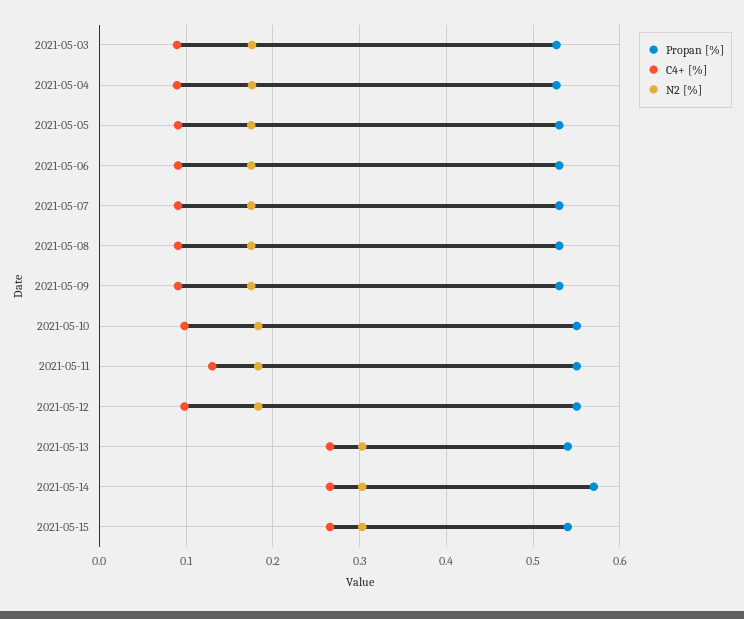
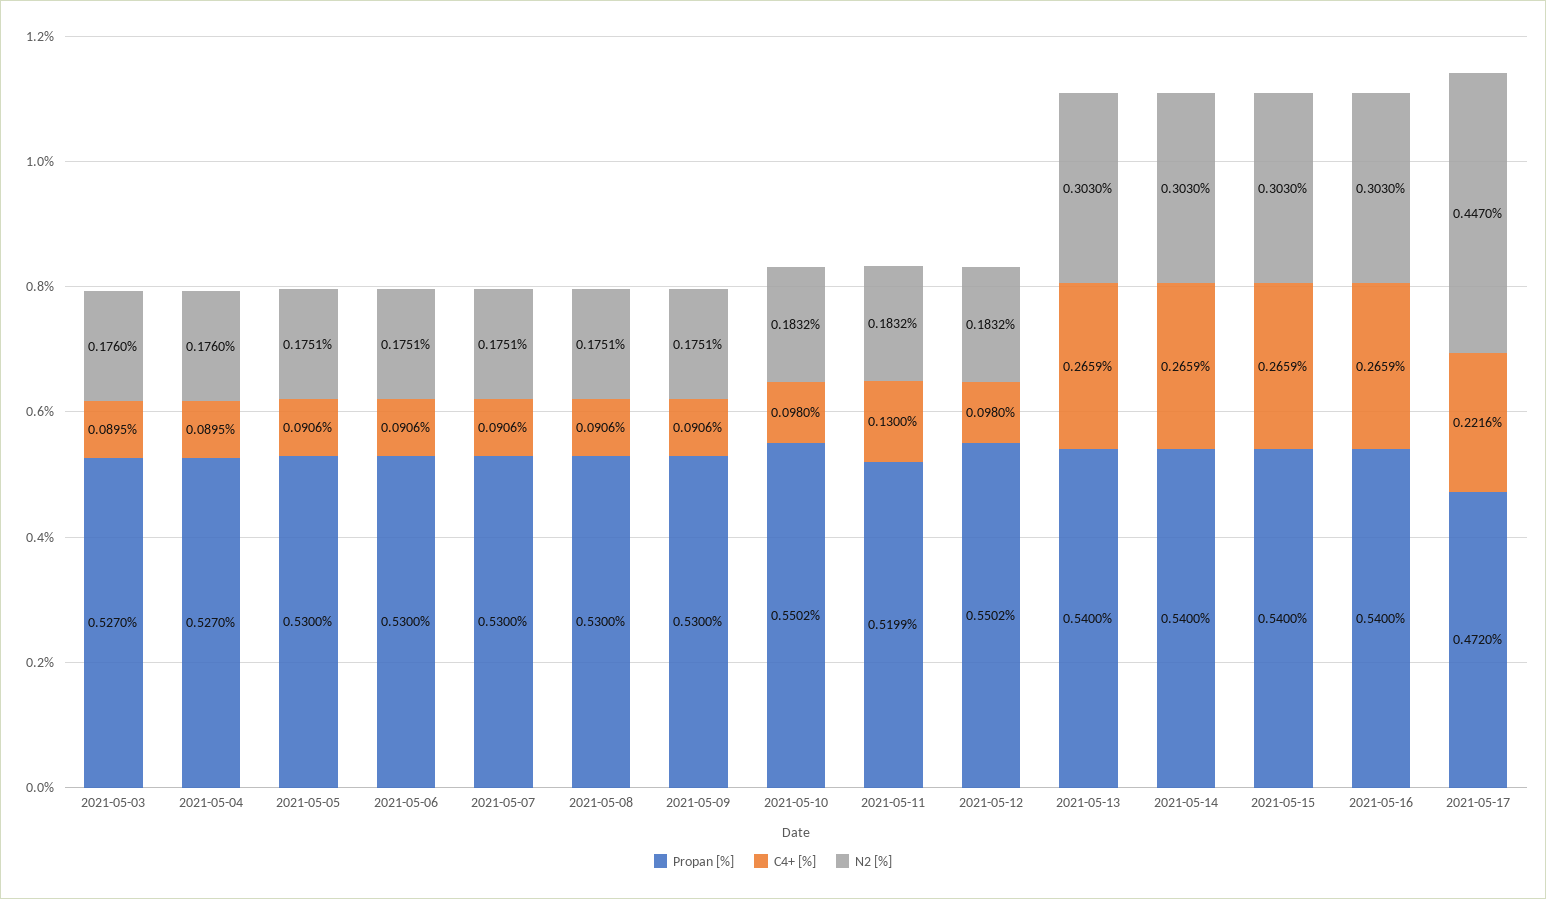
Propan [%], 2021-05-11: 0.55 -> 0.5199
Propan [%], 2021-05-14: 0.57 -> 0.54
Propan [%], 2021-05-16: none -> 0.54
C4+ [%], 2021-05-16: none -> 0.2659
N2 [%], 2021-05-16: none -> 0.303
Propan [%], 2021-05-17: none -> 0.472
C4+ [%], 2021-05-17: none -> 0.2216
N2 [%], 2021-05-17: none -> 0.447

